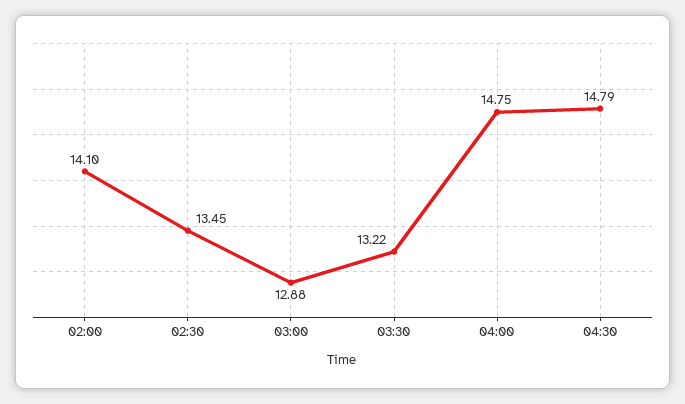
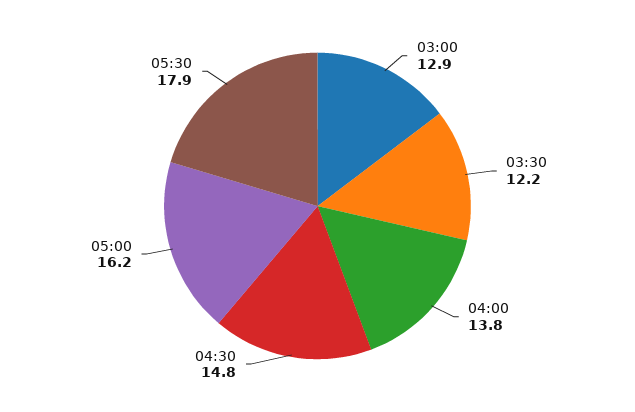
02:00: 14.1 -> none
02:30: 13.45 -> none
03:30: 13.22 -> 12.2
04:00: 14.75 -> 13.8
05:00: none -> 16.2
05:30: none -> 17.9

